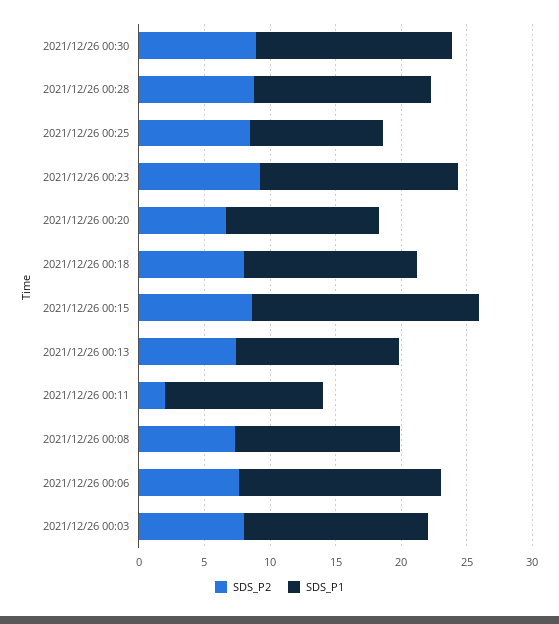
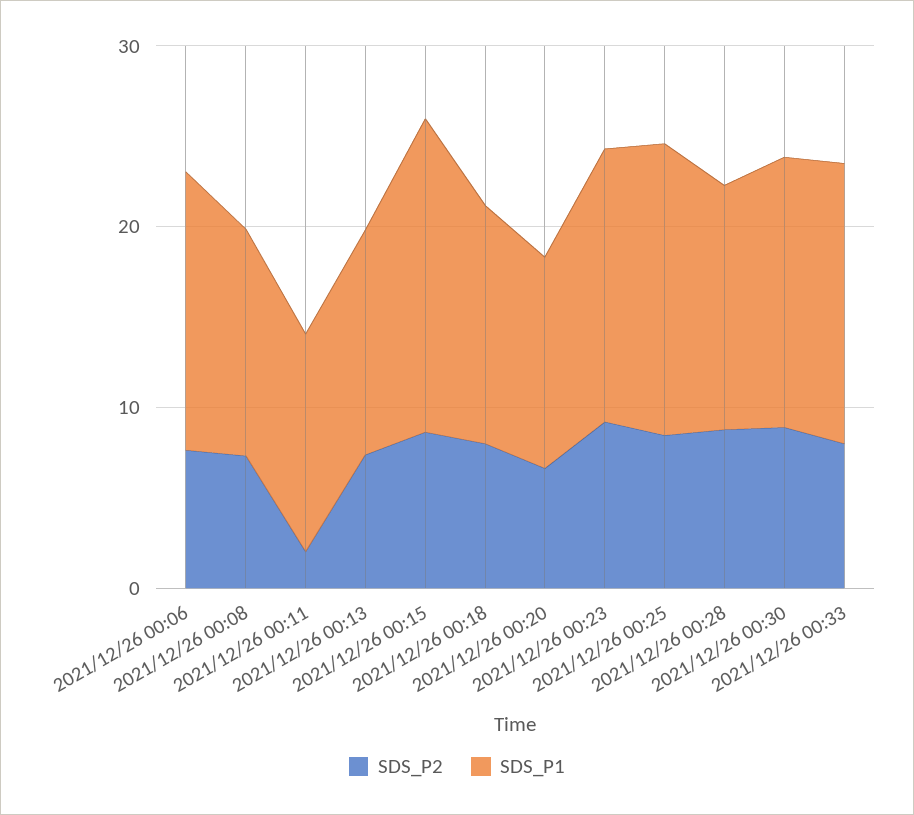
SDS_P1, 2021/12/26 00:25: 10 -> 16
SDS_P2, 2021/12/26 00:03: 8 -> none
SDS_P1, 2021/12/26 00:03: 14 -> none
SDS_P2, 2021/12/26 00:33: none -> 8
SDS_P1, 2021/12/26 00:33: none -> 16

